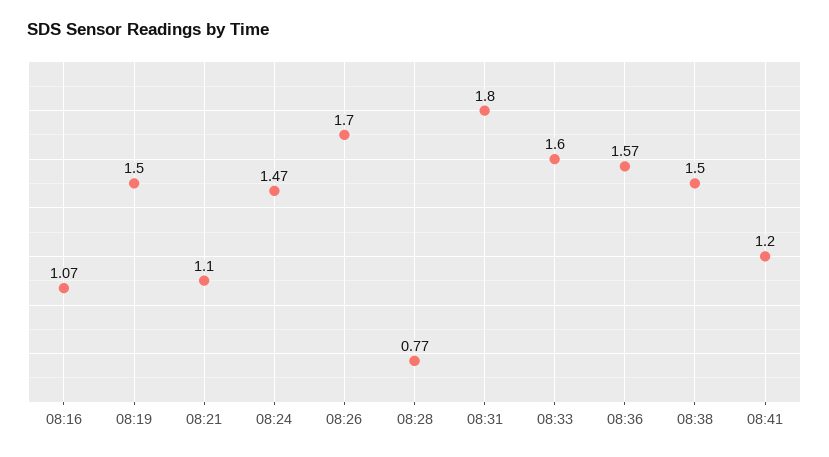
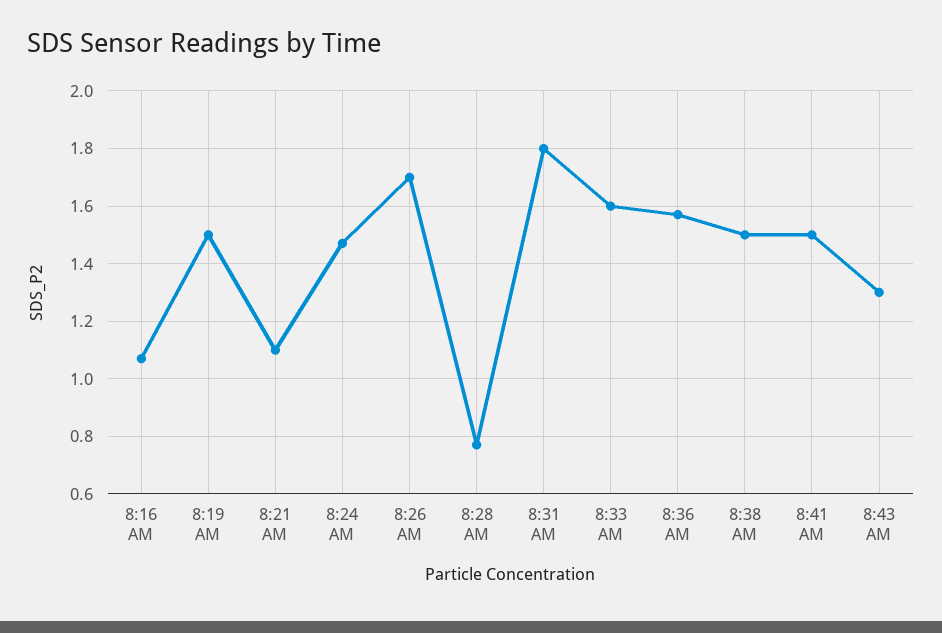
08:41: 1.2 -> 1.5
8:43 AM: none -> 1.3

